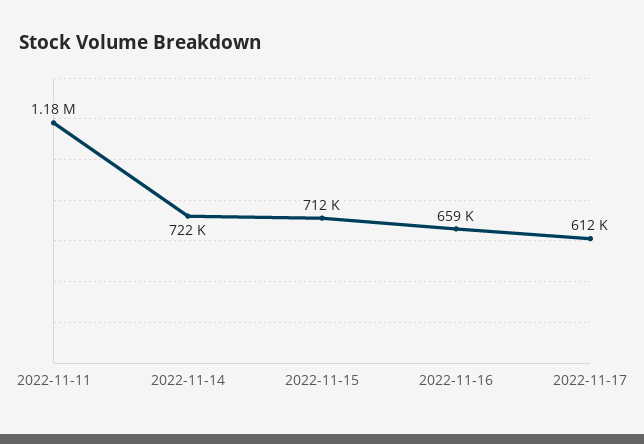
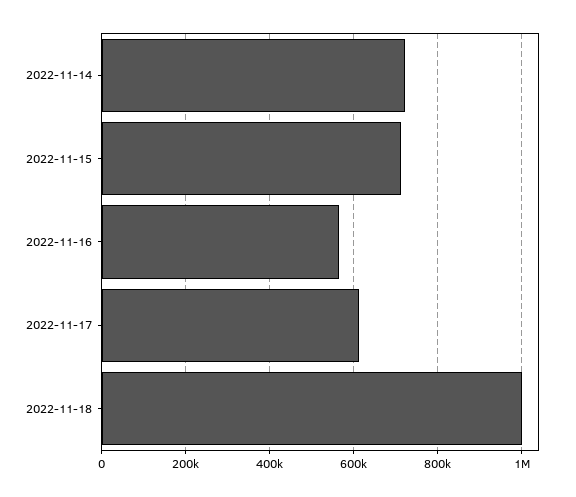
2022-11-11: 1180000 -> none
2022-11-16: 659000 -> 560000
2022-11-18: none -> 1000000

